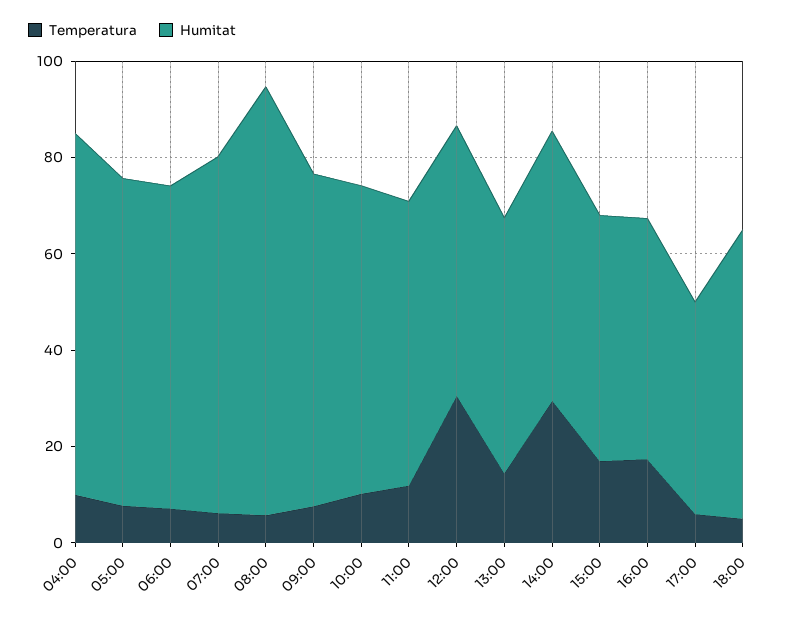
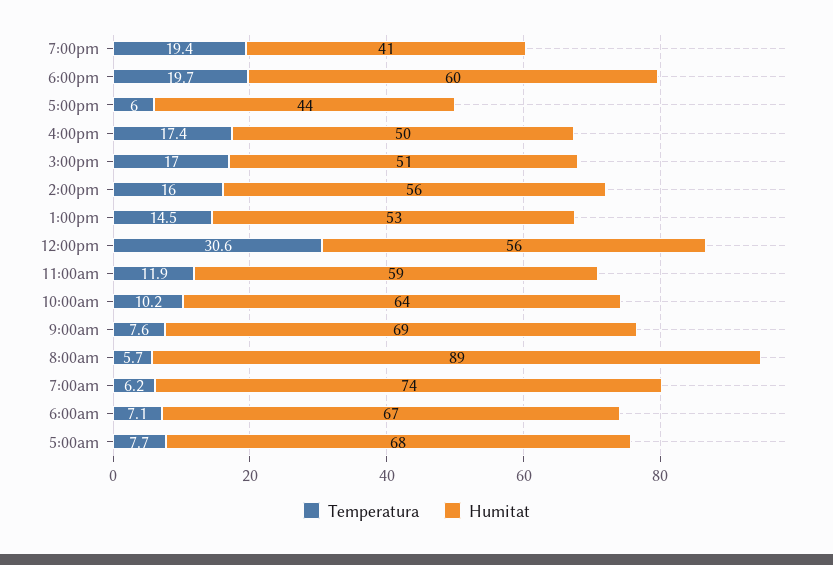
Temperatura, 04:00: 10 -> none
Humitat, 04:00: 75 -> none
Temperatura, 14:00: 30 -> 16
Temperatura, 18:00: 5 -> 19.7
Temperatura, 7:00pm: none -> 19.4
Humitat, 7:00pm: none -> 41

